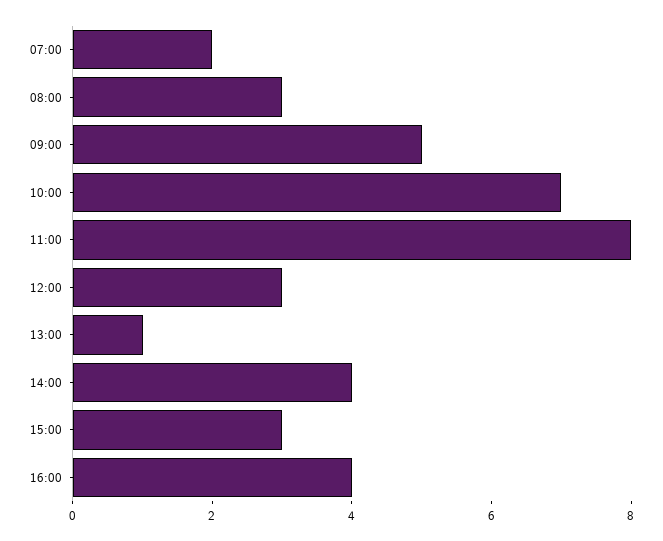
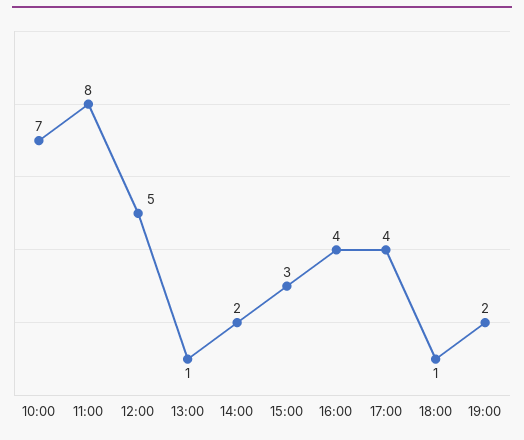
07:00: 2 -> none
08:00: 3 -> none
09:00: 5 -> none
12:00: 3 -> 5
14:00: 4 -> 2
17:00: none -> 4
18:00: none -> 1
19:00: none -> 2

